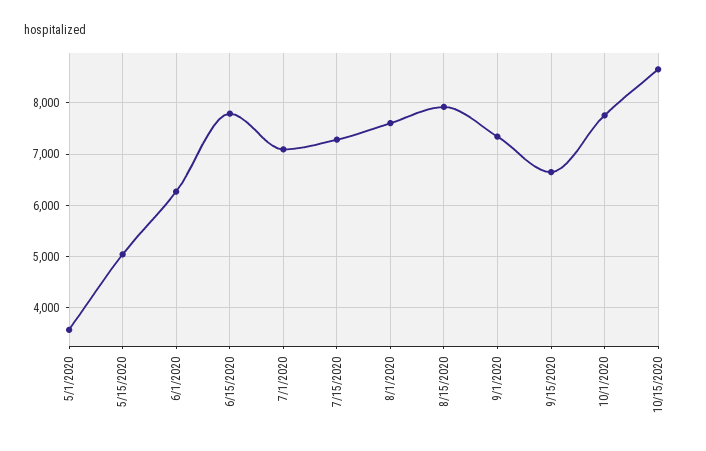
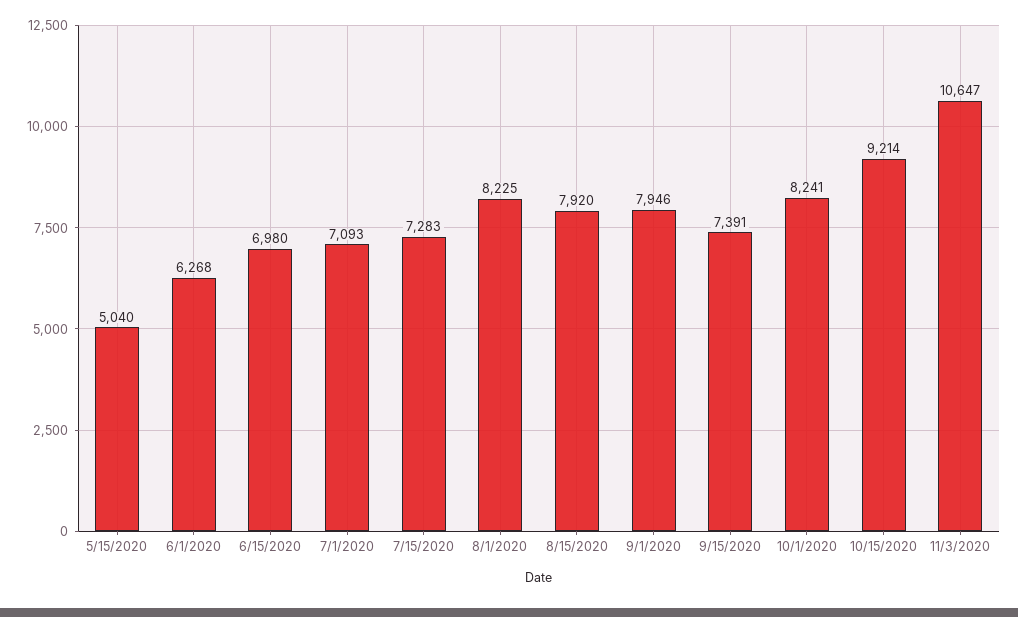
5/1/2020: 3600 -> none
6/15/2020: 7800 -> 6980
8/1/2020: 7600 -> 8225
9/1/2020: 7400 -> 7946
9/15/2020: 6600 -> 7391
10/1/2020: 7800 -> 8241
10/15/2020: 8600 -> 9214
11/3/2020: none -> 10647

